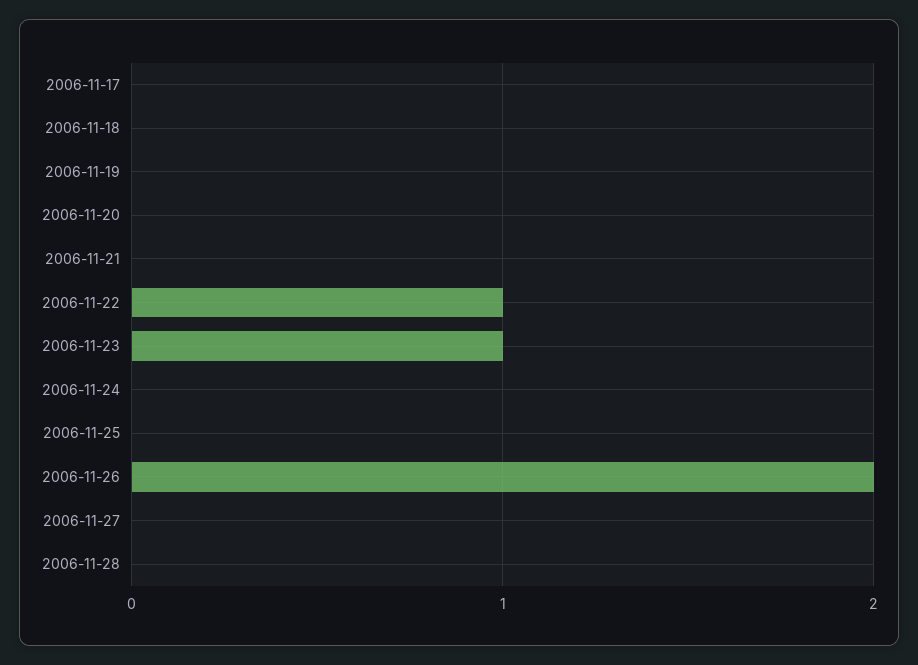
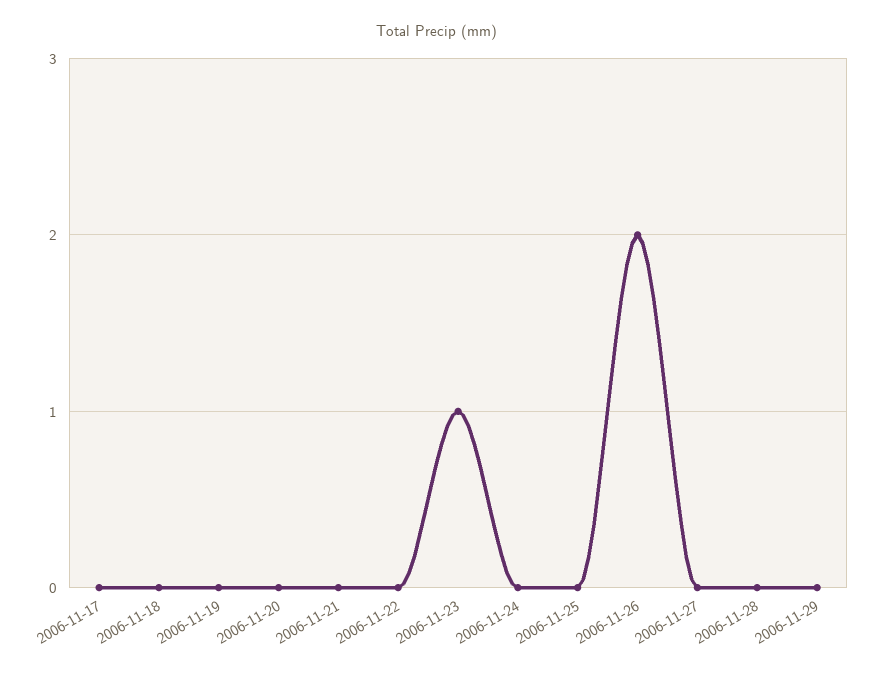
2006-11-22: 1 -> 0
2006-11-29: none -> 0

